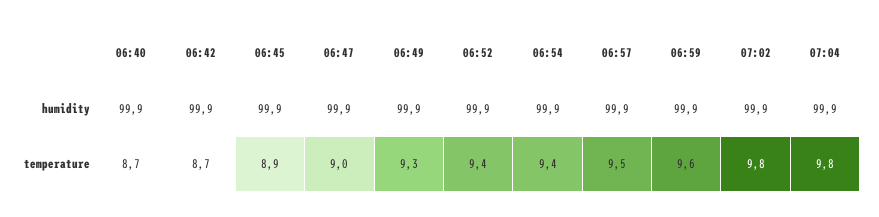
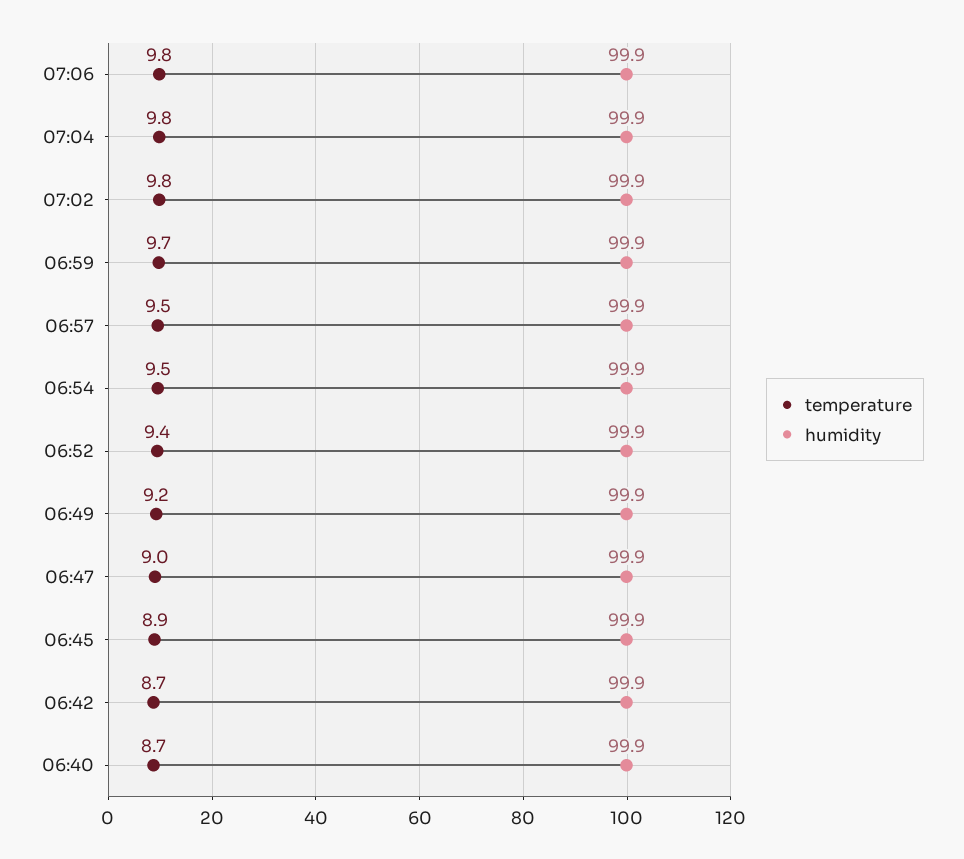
temperature, 06:49: 9.3 -> 9.2
temperature, 06:54: 9.4 -> 9.5
temperature, 06:59: 9.6 -> 9.7
temperature, 07:06: none -> 9.8
humidity, 07:06: none -> 99.9

